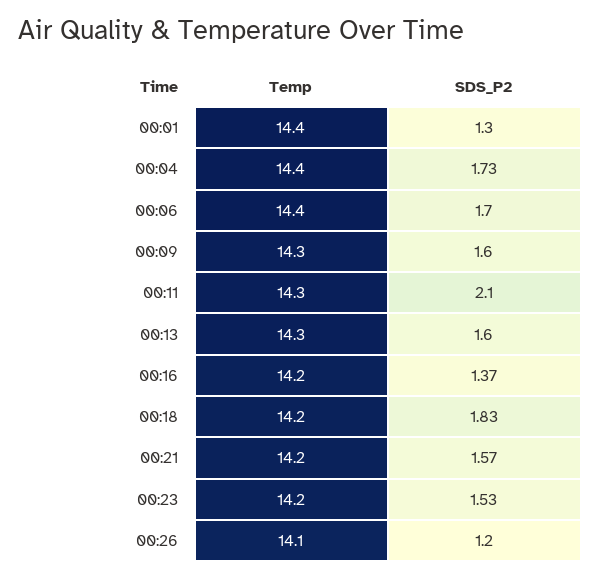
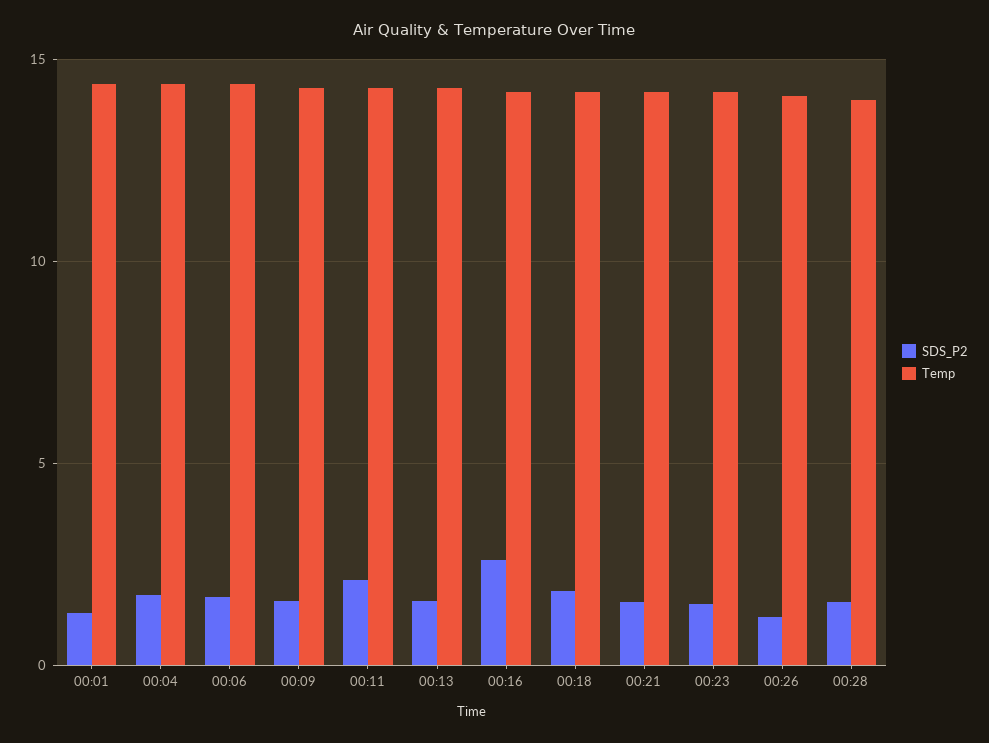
SDS_P2, 00:16: 1.37 -> 2.5
SDS_P2, 00:28: none -> 1.5
Temp, 00:28: none -> 14

